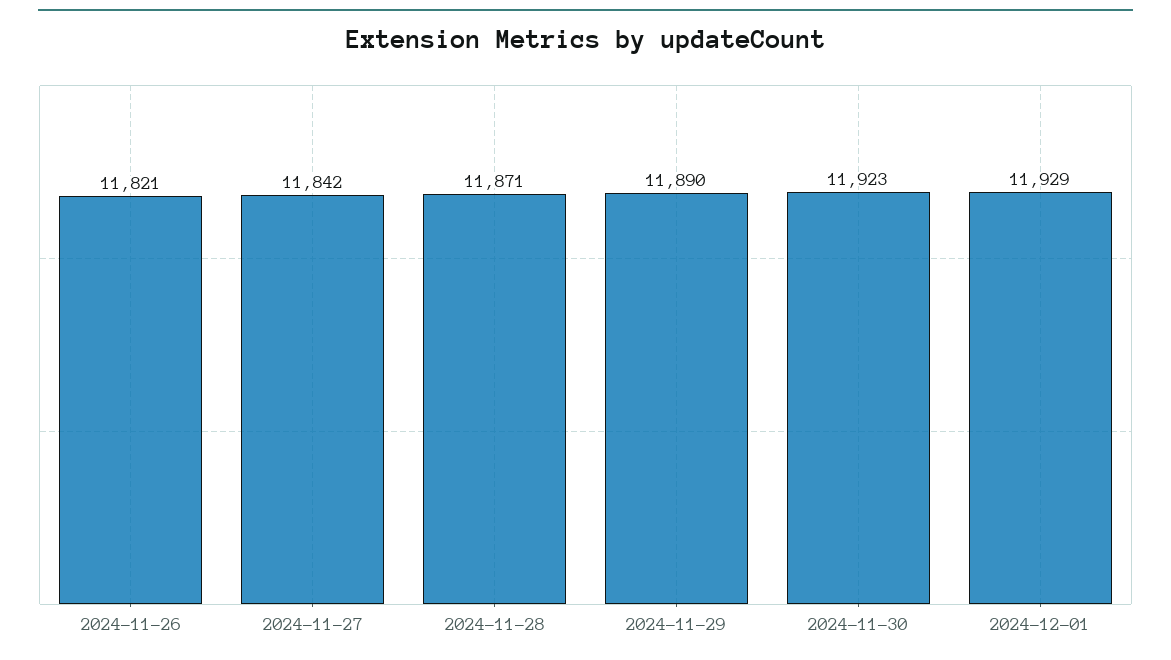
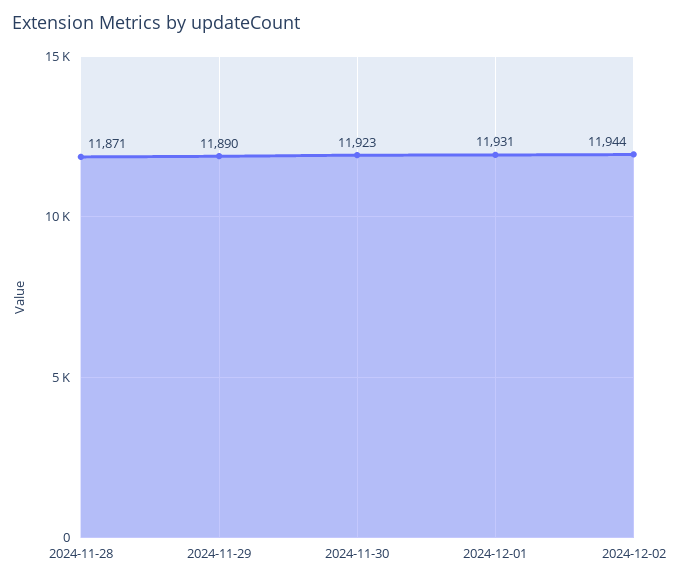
2024-11-26: 11821 -> none
2024-11-27: 11842 -> none
2024-12-01: 11929 -> 11931
2024-12-02: none -> 11944

